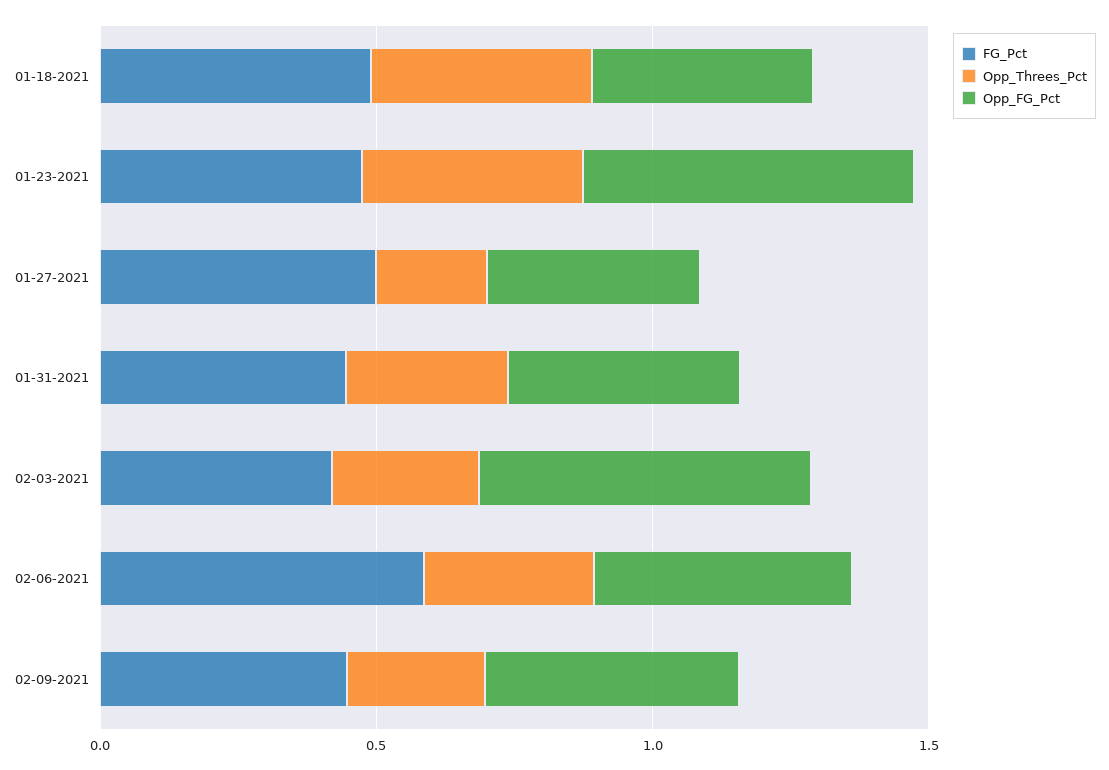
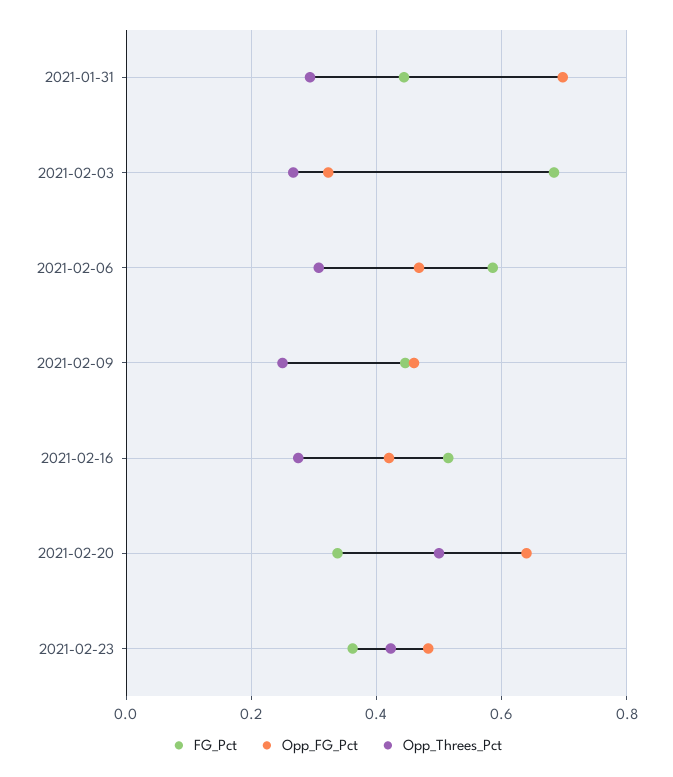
FG_Pct, 01-18-2021: 0.5 -> none
Opp_Threes_Pct, 01-18-2021: 0.4 -> none
Opp_FG_Pct, 01-18-2021: 0.4 -> none
FG_Pct, 01-23-2021: 0.5 -> none
Opp_Threes_Pct, 01-23-2021: 0.4 -> none
Opp_FG_Pct, 01-23-2021: 0.6 -> none
FG_Pct, 01-27-2021: 0.5 -> none
Opp_Threes_Pct, 01-27-2021: 0.2 -> none
Opp_FG_Pct, 01-27-2021: 0.4 -> none
Opp_FG_Pct, 01-31-2021: 0.4 -> 0.7
FG_Pct, 02-03-2021: 0.4 -> 0.68
Opp_FG_Pct, 02-03-2021: 0.6 -> 0.32
FG_Pct, 2021-02-16: none -> 0.52
Opp_FG_Pct, 2021-02-16: none -> 0.42
Opp_Threes_Pct, 2021-02-16: none -> 0.28
FG_Pct, 2021-02-20: none -> 0.34
Opp_FG_Pct, 2021-02-20: none -> 0.64
Opp_Threes_Pct, 2021-02-20: none -> 0.5
FG_Pct, 2021-02-23: none -> 0.36
Opp_FG_Pct, 2021-02-23: none -> 0.48
Opp_Threes_Pct, 2021-02-23: none -> 0.42

